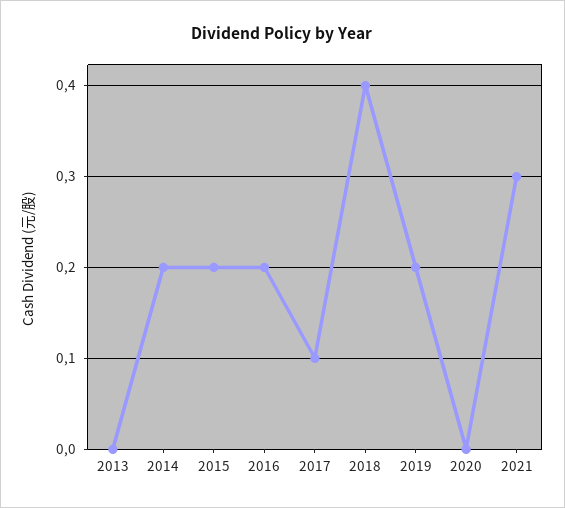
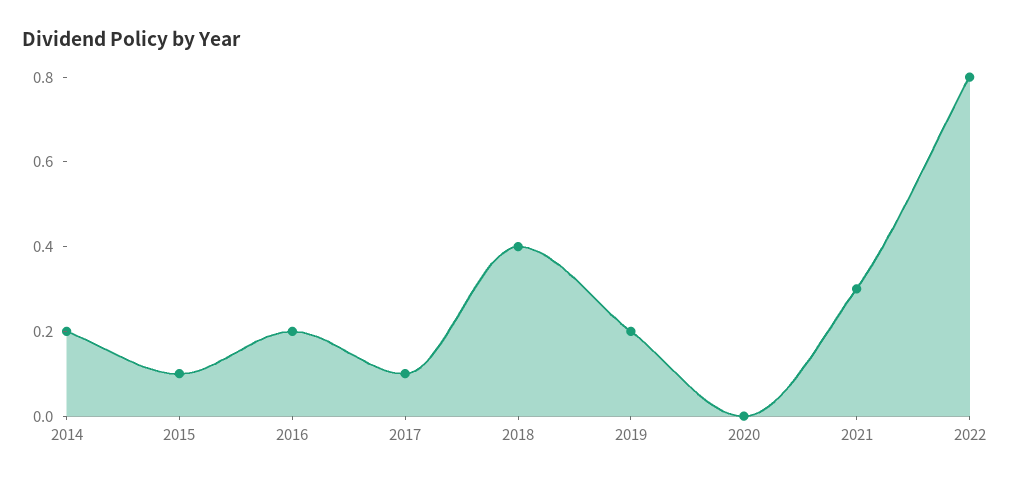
2013: 0 -> none
2015: 0.2 -> 0.1
2022: none -> 0.8

